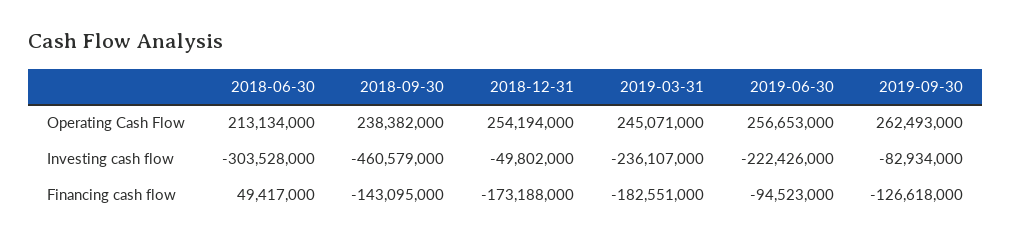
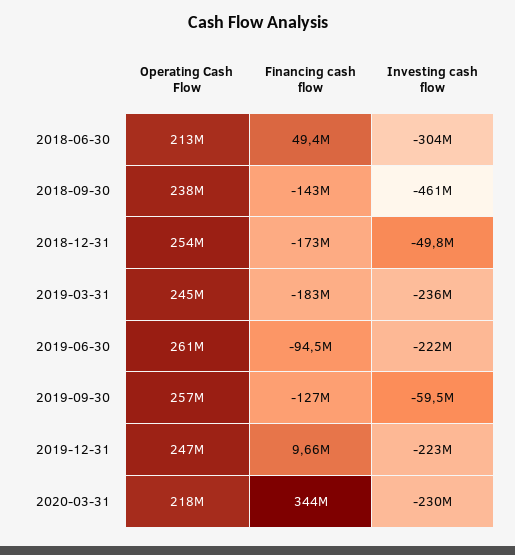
2019-06-30, Operating Cash Flow: 256653000 -> 261000000
2019-09-30, Operating Cash Flow: 262493000 -> 257000000
2019-09-30, Investing cash flow: -82934000 -> -59500000
2019-12-31, Operating Cash Flow: none -> 247000000
2019-12-31, Financing cash flow: none -> 9660000
2019-12-31, Investing cash flow: none -> -223000000
2020-03-31, Operating Cash Flow: none -> 218000000
2020-03-31, Financing cash flow: none -> 344000000
2020-03-31, Investing cash flow: none -> -230000000

